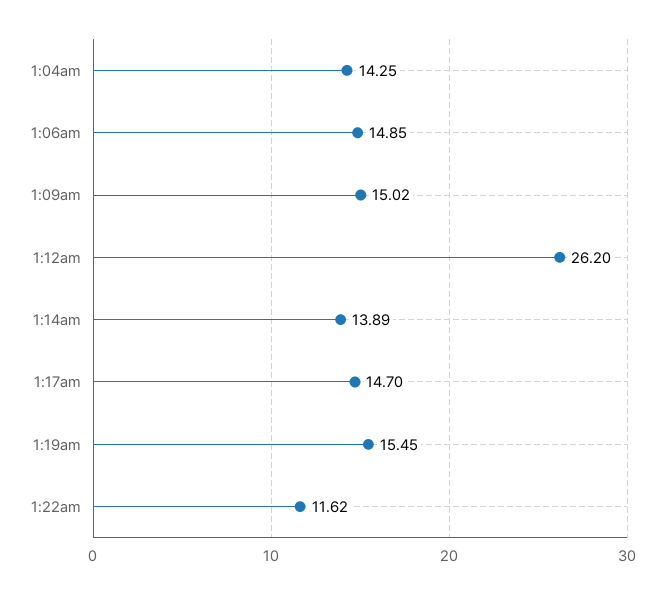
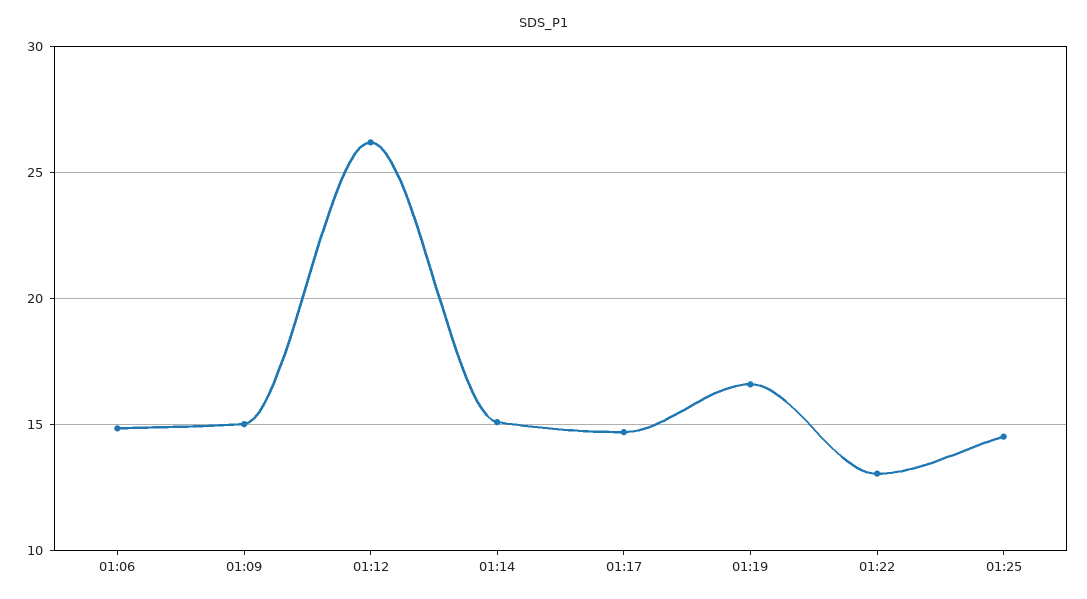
1:04am: 14.25 -> none
1:14am: 13.89 -> 15
1:19am: 15.45 -> 16.5
1:22am: 11.62 -> 13
01:25: none -> 14.5

